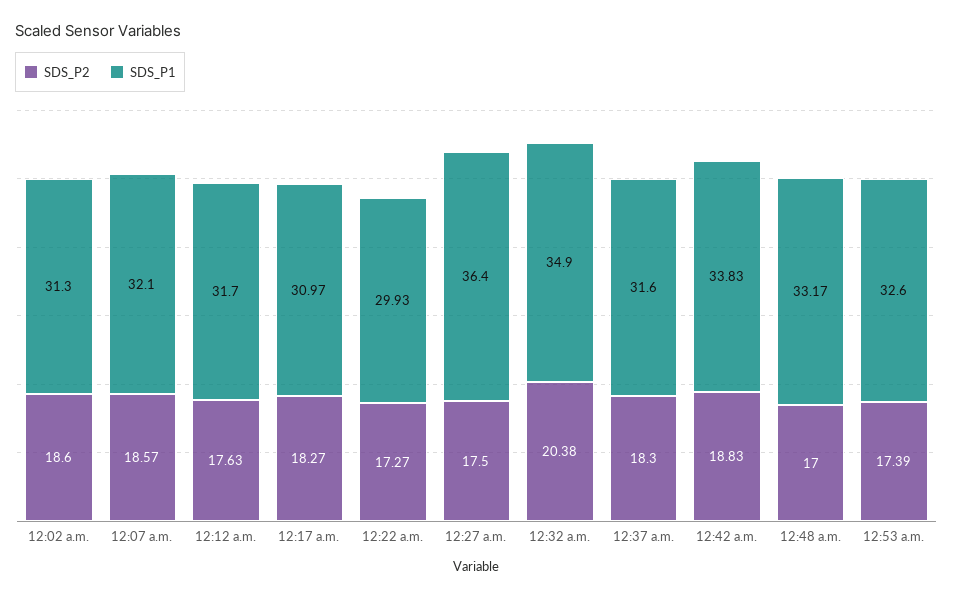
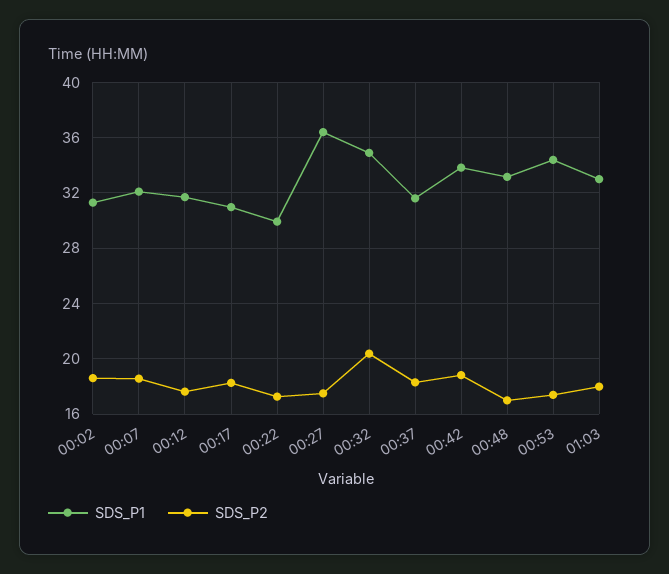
SDS_P1, 12:53 a.m.: 32.6 -> 34.5
SDS_P1, 01:03: none -> 33
SDS_P2, 01:03: none -> 18

